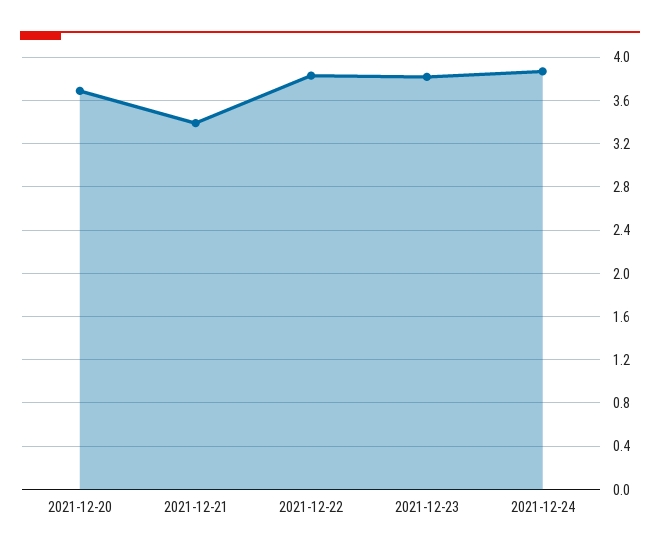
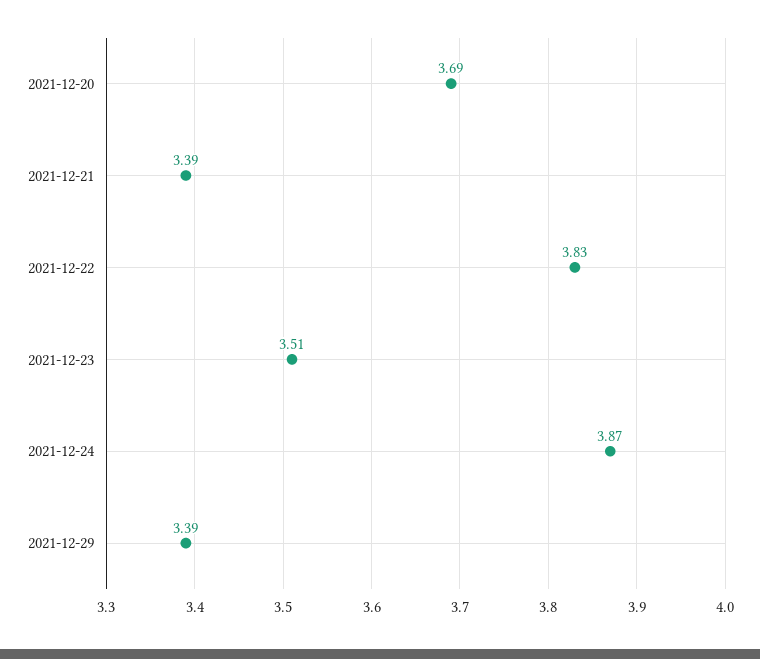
2021-12-23: 3.8 -> 3.51
2021-12-29: none -> 3.39

